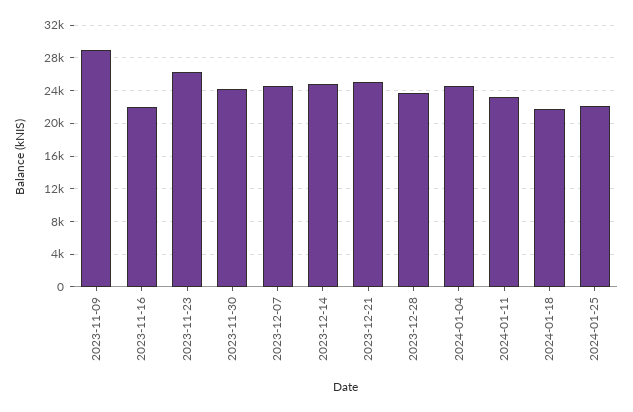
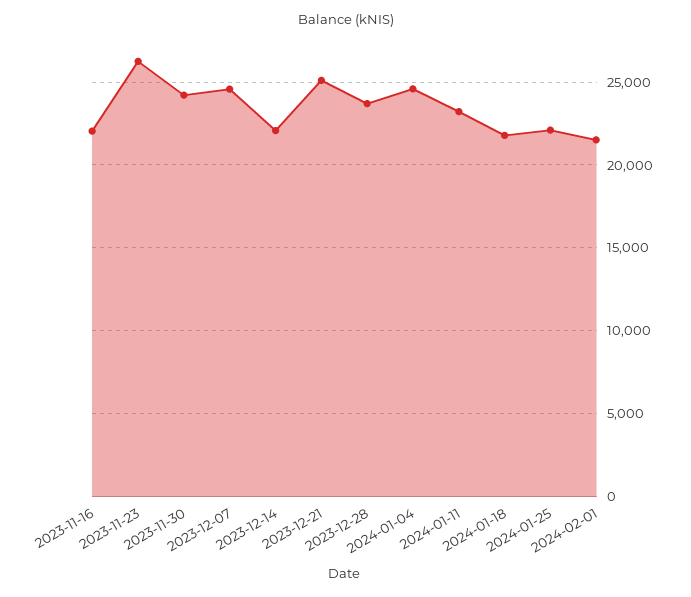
2023-11-09: 29000 -> none
2023-12-14: 25000 -> 22000
2024-02-01: none -> 21500

